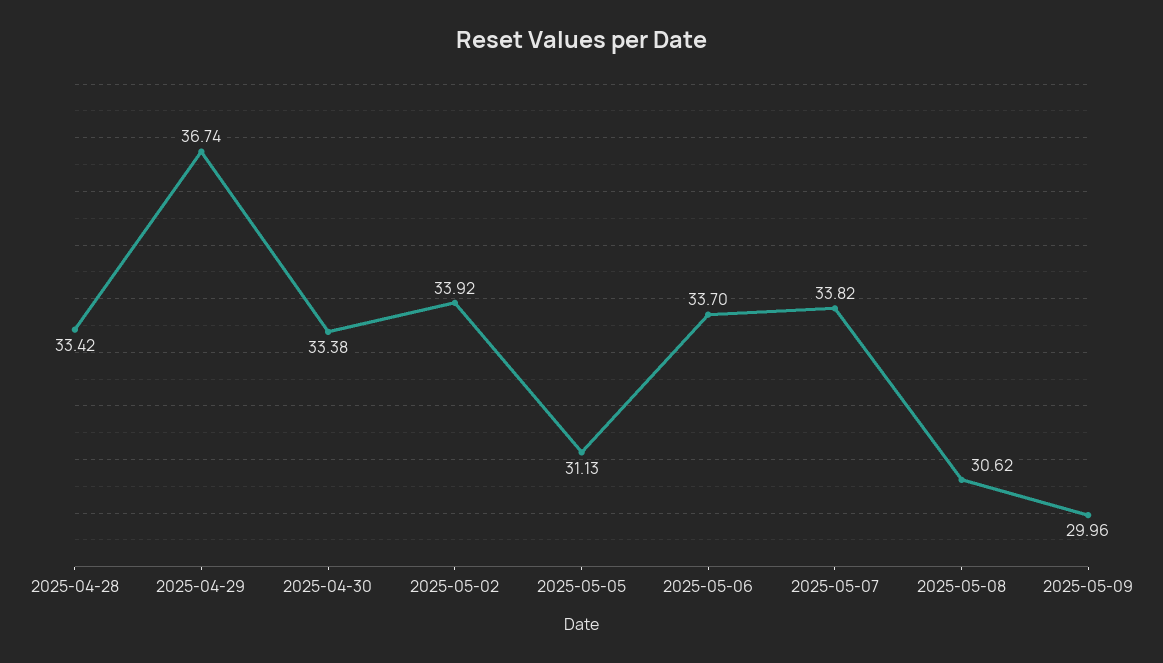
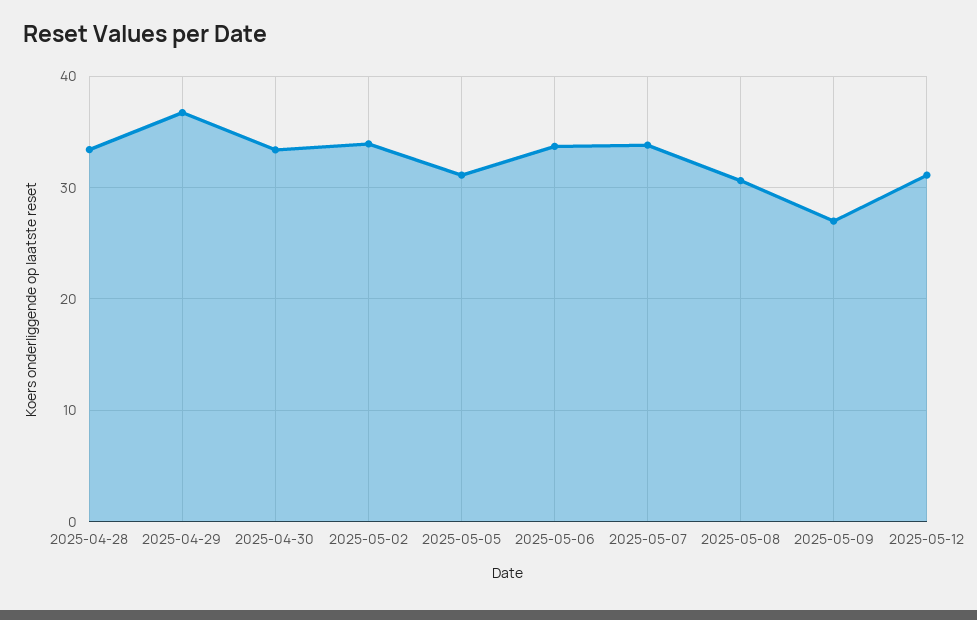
2025-05-09: 29.96 -> 27
2025-05-12: none -> 31

